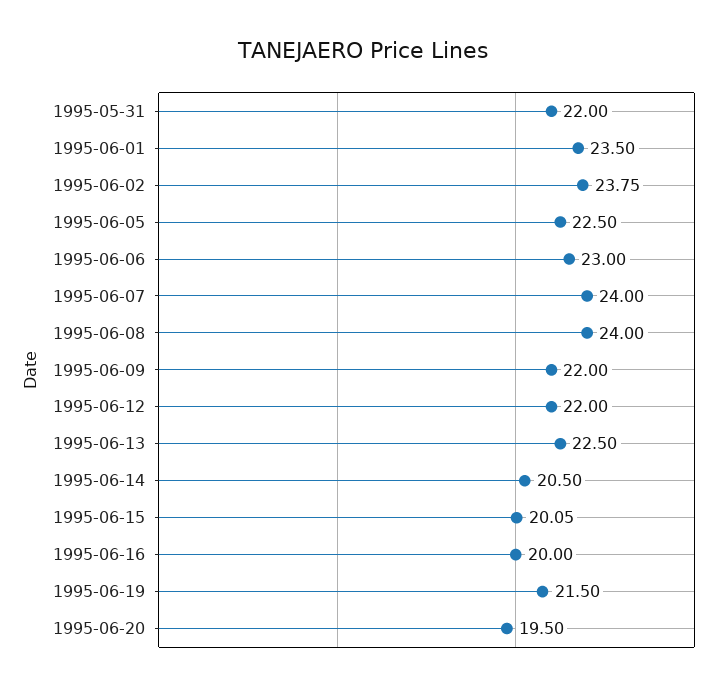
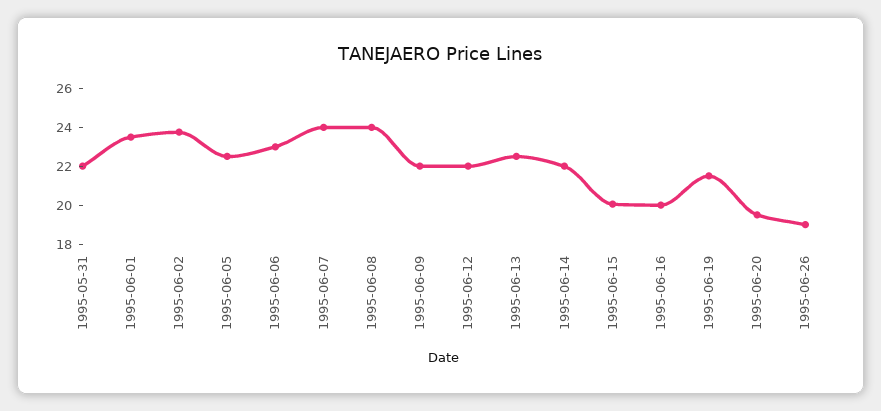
1995-06-14: 20.5 -> 22
1995-06-26: none -> 19

